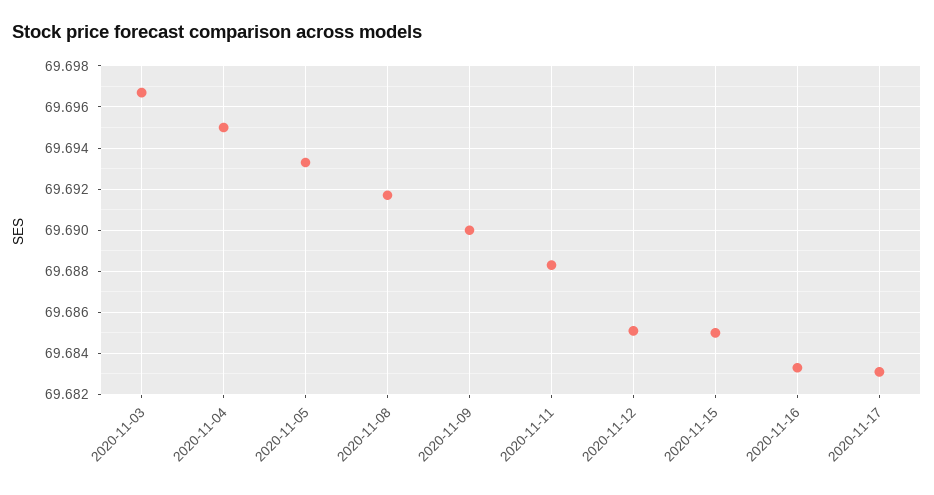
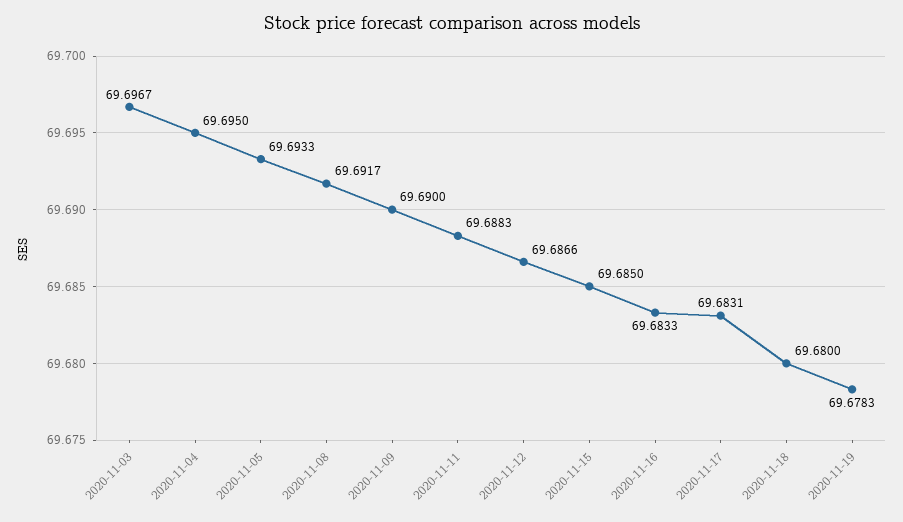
2020-11-12: 69.685 -> 69.6866
2020-11-18: none -> 69.68
2020-11-19: none -> 69.6783

